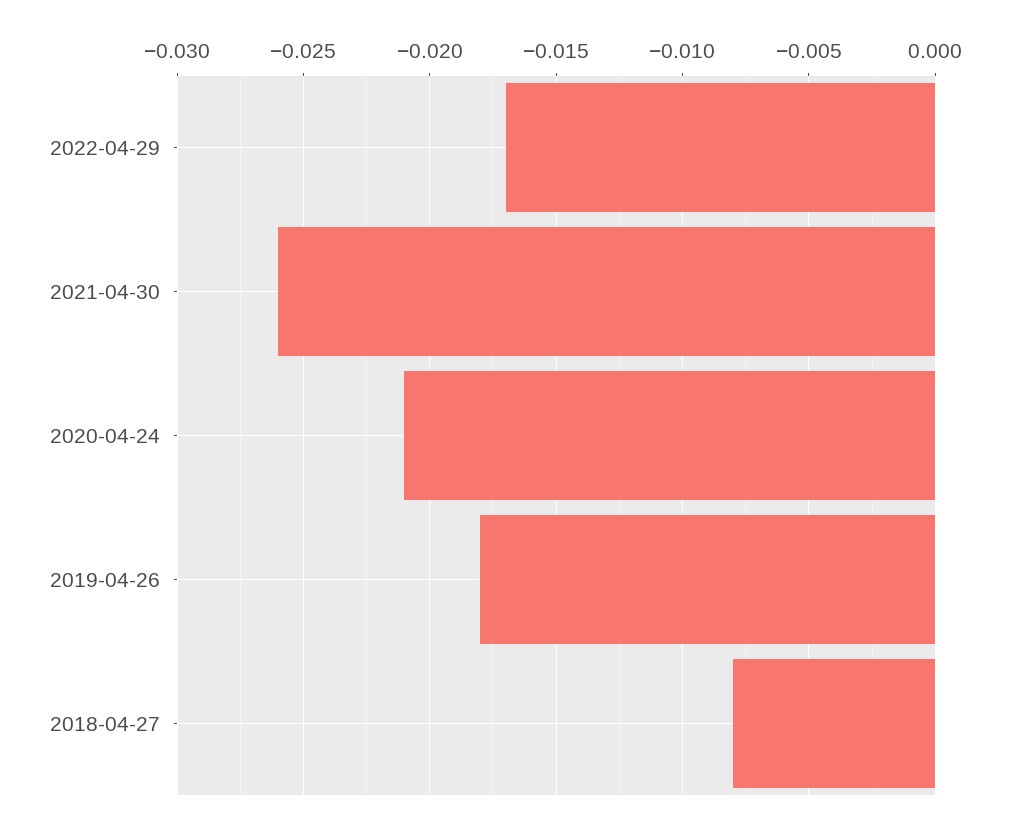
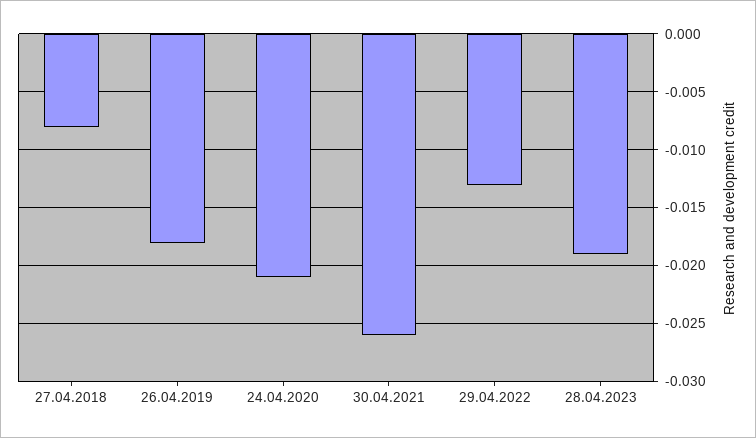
2022-04-29: -0.017 -> -0.013
28.04.2023: none -> -0.019

